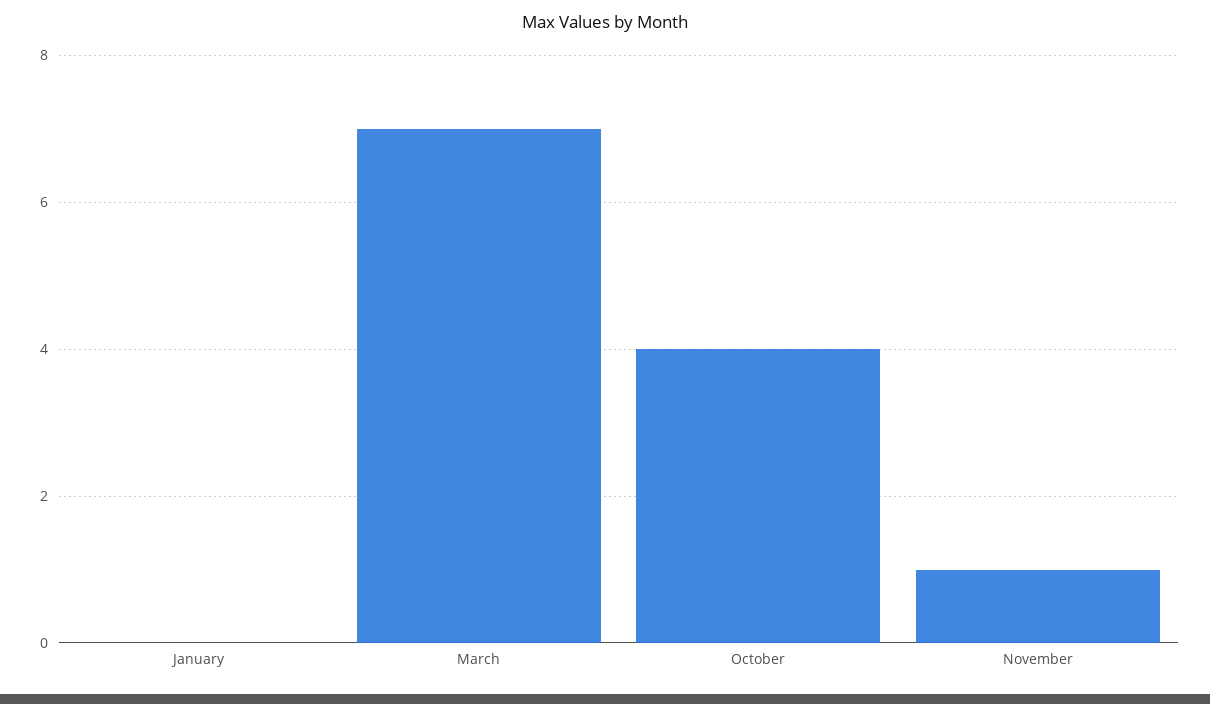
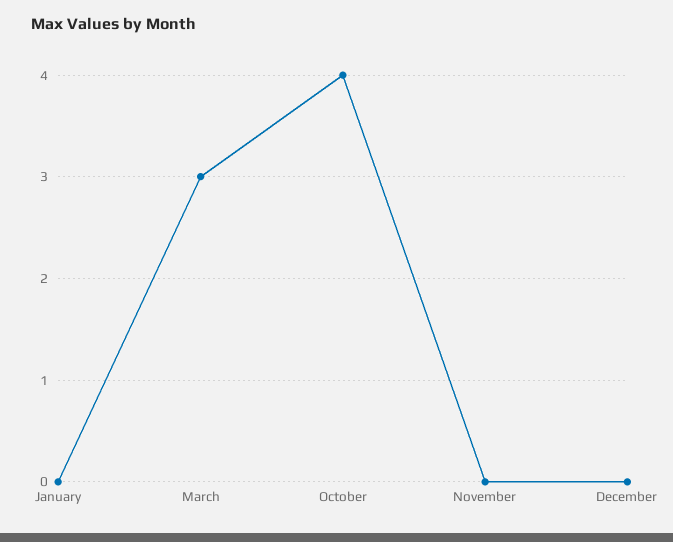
March: 7 -> 3
November: 1 -> 0
December: none -> 0

